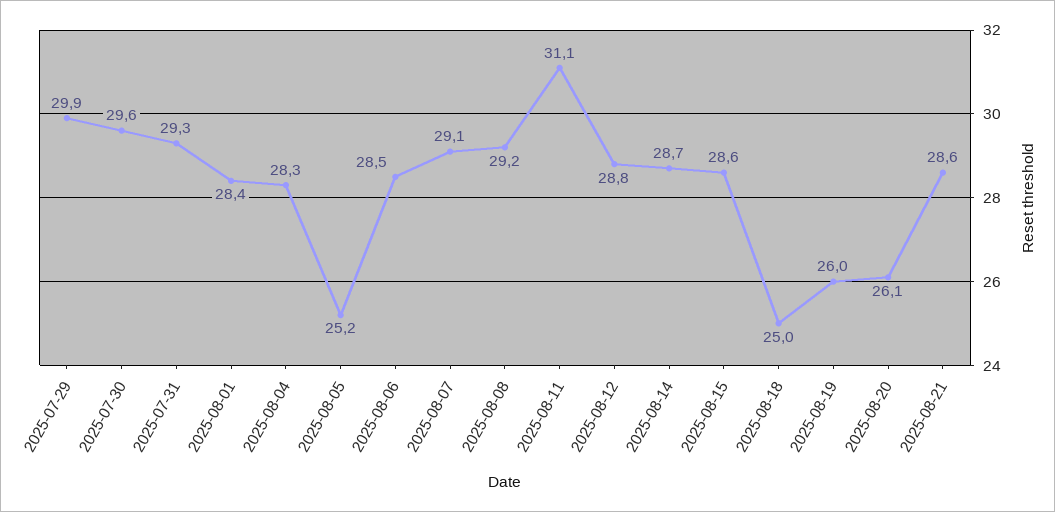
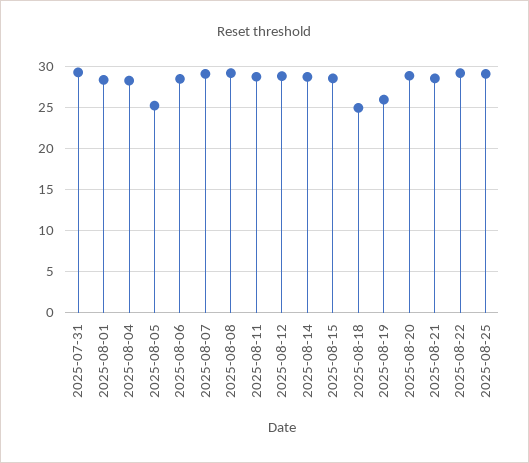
2025-07-29: 29.9 -> none
2025-07-30: 29.6 -> none
2025-08-11: 31.1 -> 29
2025-08-20: 26.1 -> 29
2025-08-22: none -> 29
2025-08-25: none -> 29

